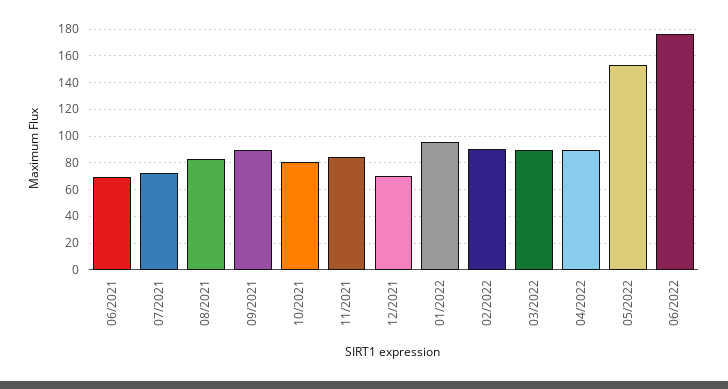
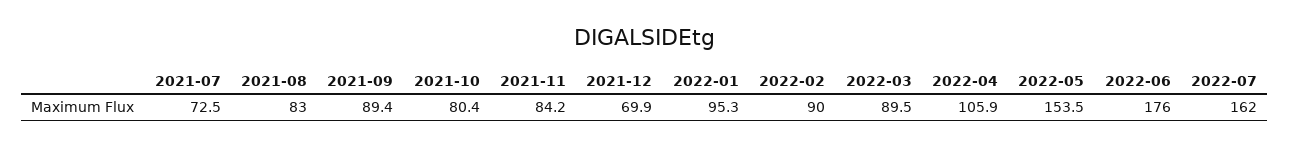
06/2021: 70 -> none
04/2022: 90 -> 105.9
2022-07: none -> 162

